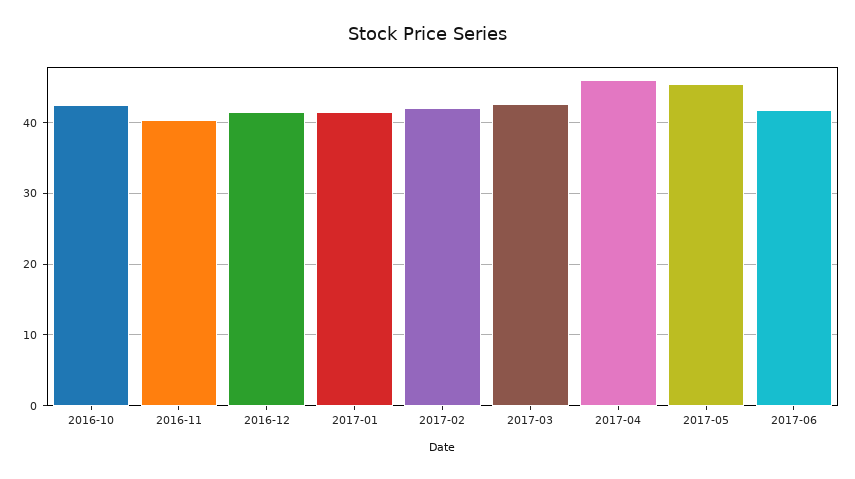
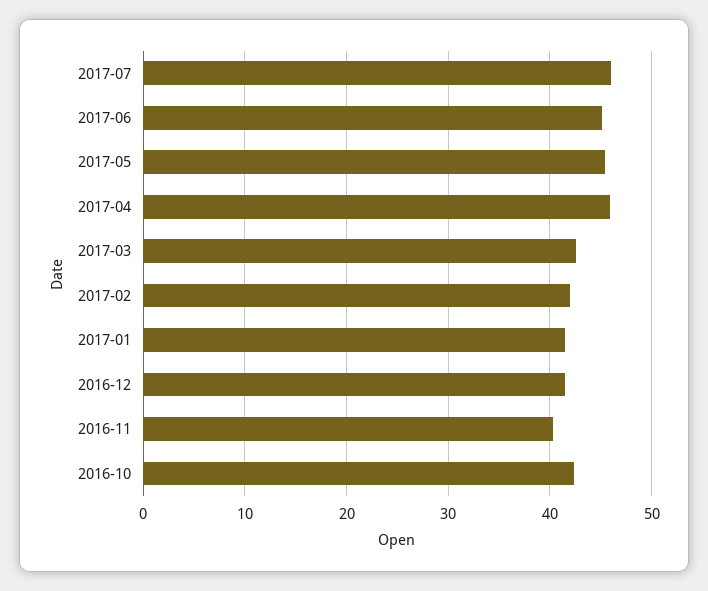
2017-06: 42 -> 45
2017-07: none -> 46

